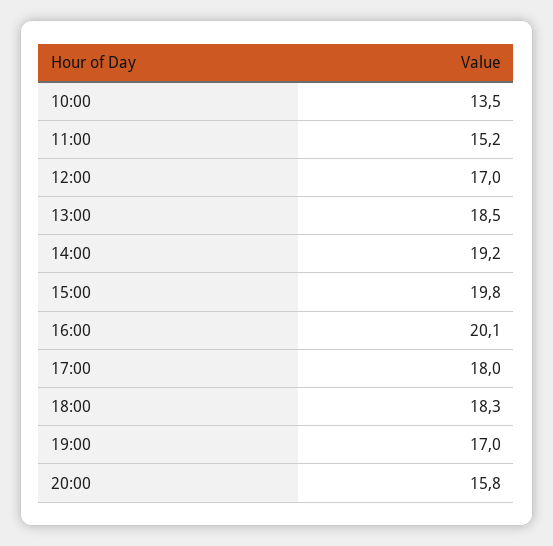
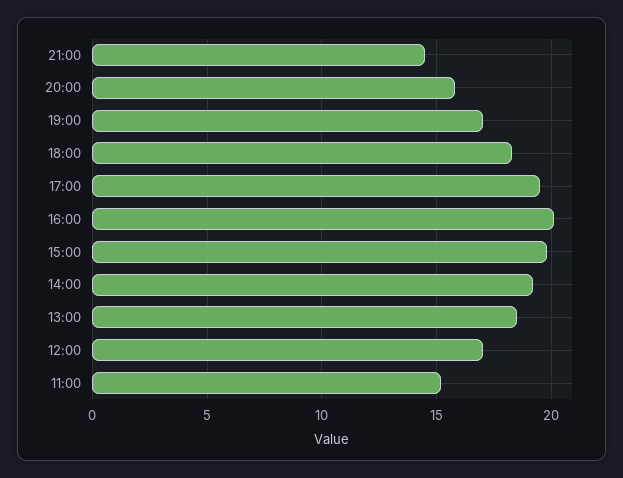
10:00: 13.5 -> none
17:00: 18 -> 19.5
21:00: none -> 14.5

